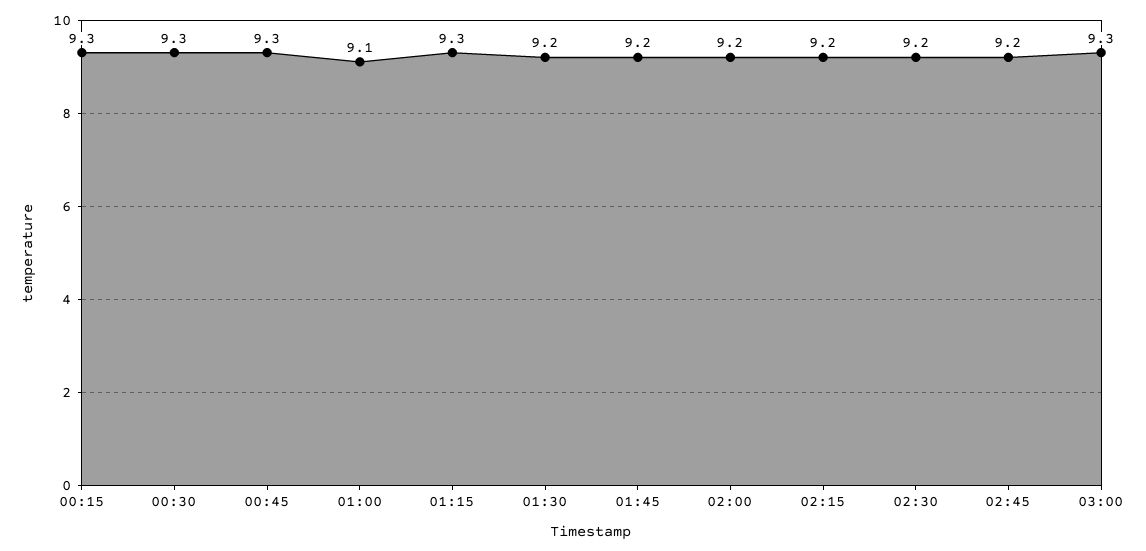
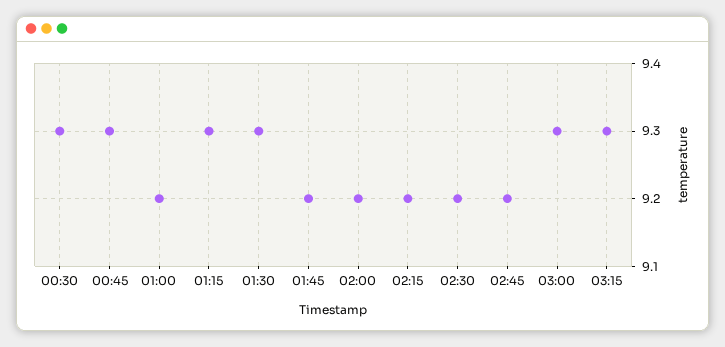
00:15: 9.3 -> none
01:00: 9.1 -> 9.2
01:30: 9.2 -> 9.3
03:15: none -> 9.3

